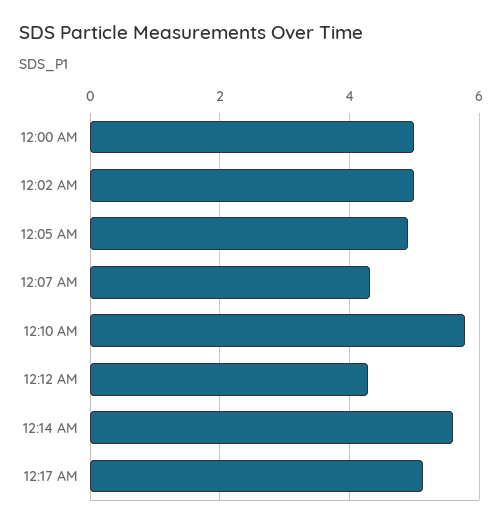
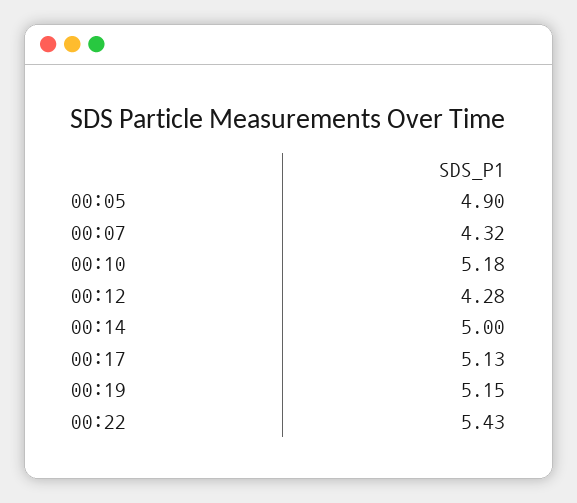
12:00 AM: 5 -> none
12:02 AM: 5 -> none
12:10 AM: 5.8 -> 5.18
12:14 AM: 5.6 -> 5
00:19: none -> 5.15
00:22: none -> 5.43

